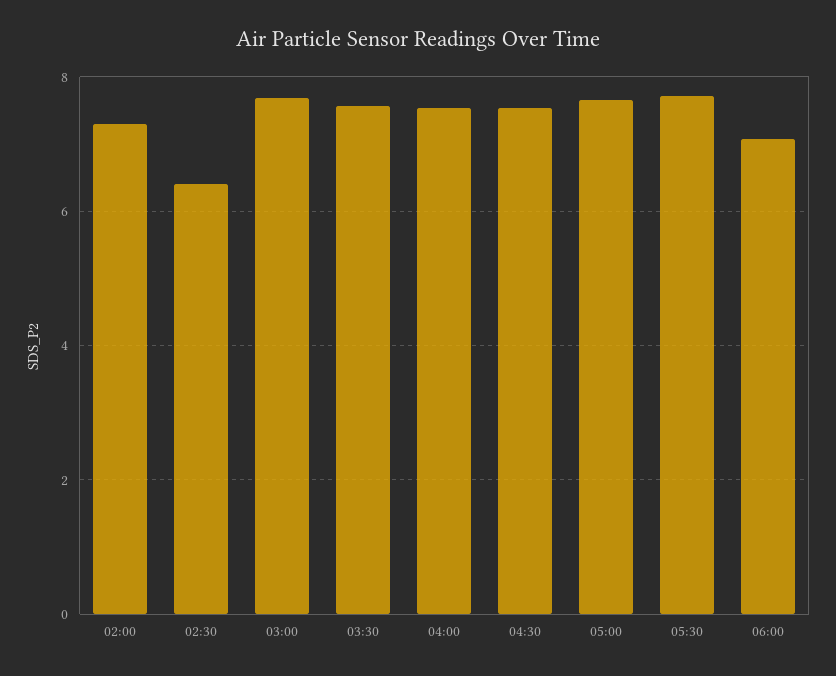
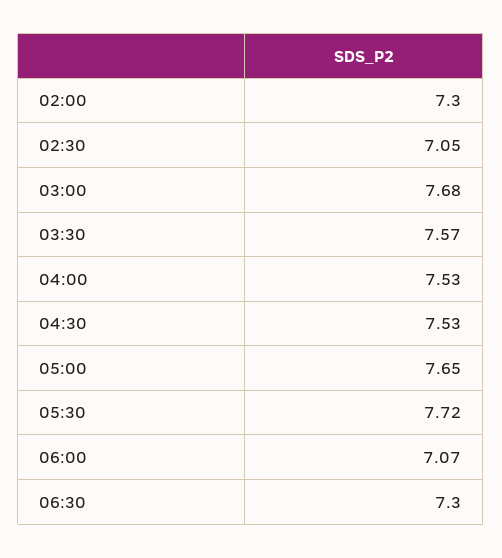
02:30: 6.4 -> 7.05
06:30: none -> 7.3

